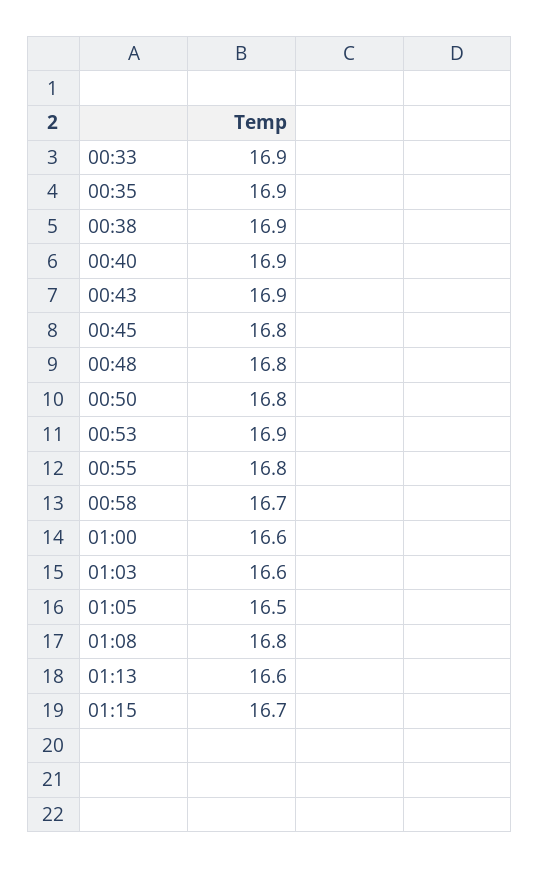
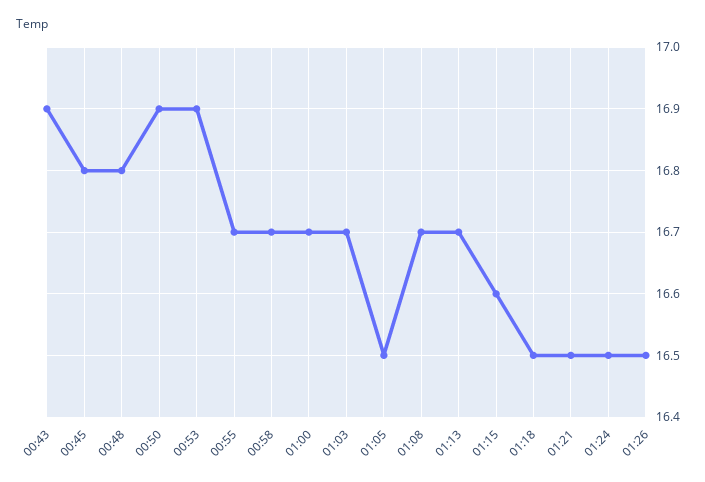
00:33: 16.9 -> none
00:35: 16.9 -> none
00:38: 16.9 -> none
00:40: 16.9 -> none
00:50: 16.8 -> 16.9
00:55: 16.8 -> 16.7
01:00: 16.6 -> 16.7
01:03: 16.6 -> 16.7
01:08: 16.8 -> 16.7
01:13: 16.6 -> 16.7
01:15: 16.7 -> 16.6
01:18: none -> 16.5
01:21: none -> 16.5
01:24: none -> 16.5
01:26: none -> 16.5

